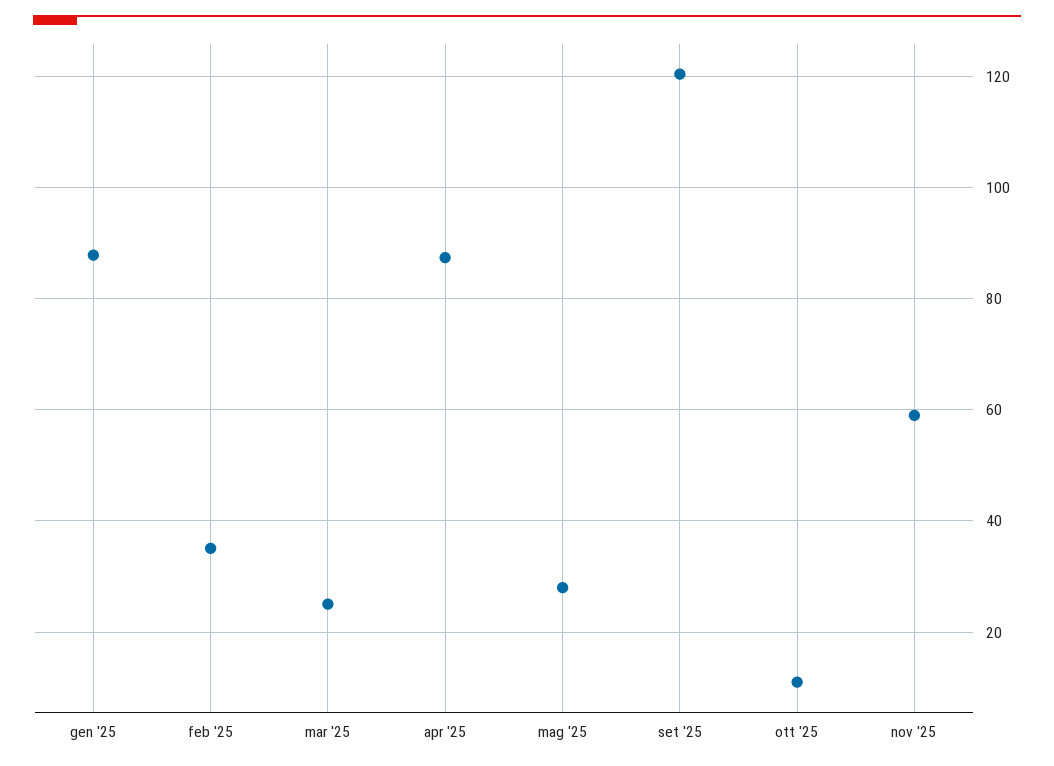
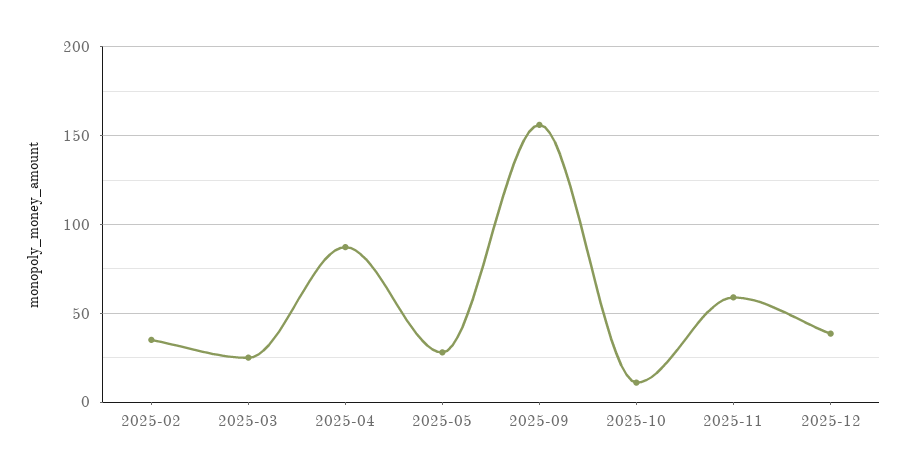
gen '25: 88 -> none
set '25: 120 -> 155
2025-12: none -> 40

